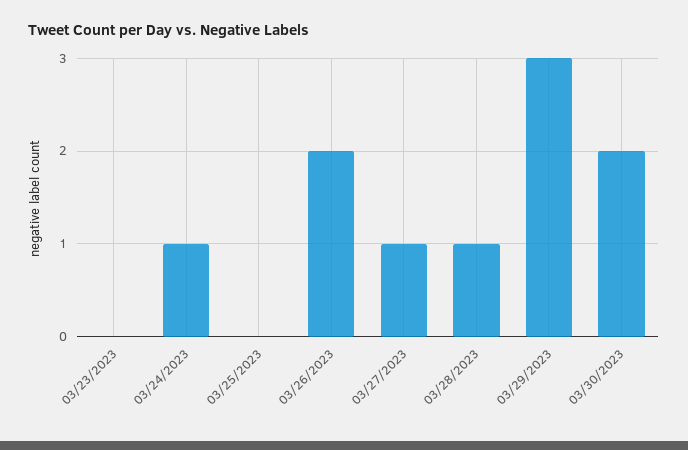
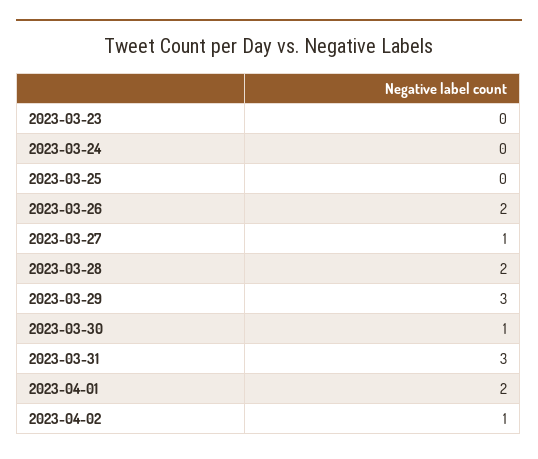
03/24/2023: 1 -> 0
03/28/2023: 1 -> 2
03/30/2023: 2 -> 1
2023-03-31: none -> 3
2023-04-01: none -> 2
2023-04-02: none -> 1

